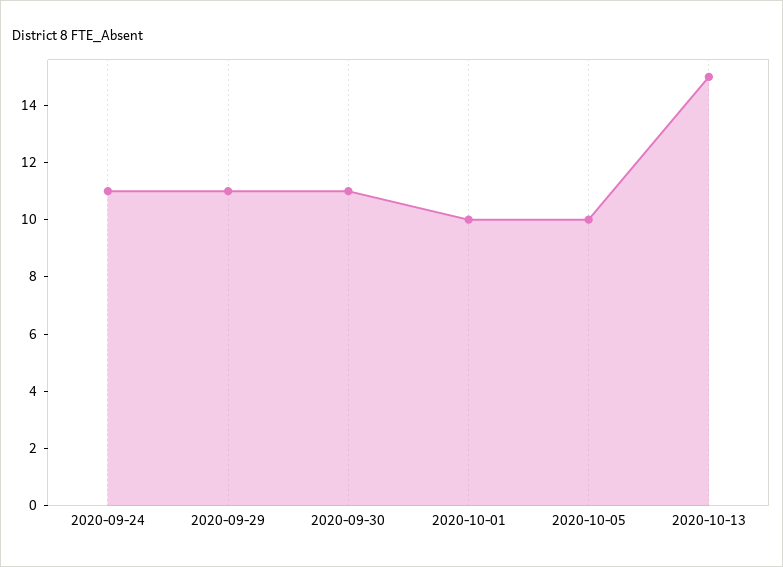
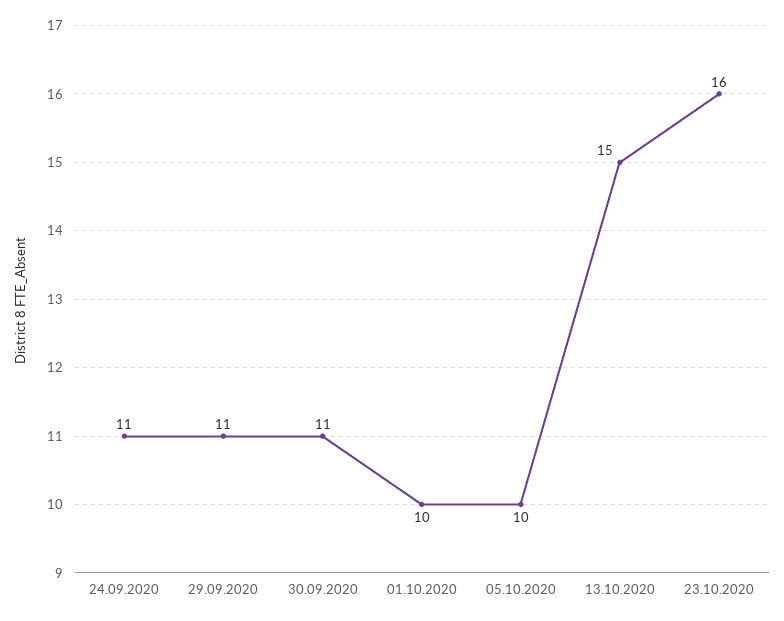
23.10.2020: none -> 16

